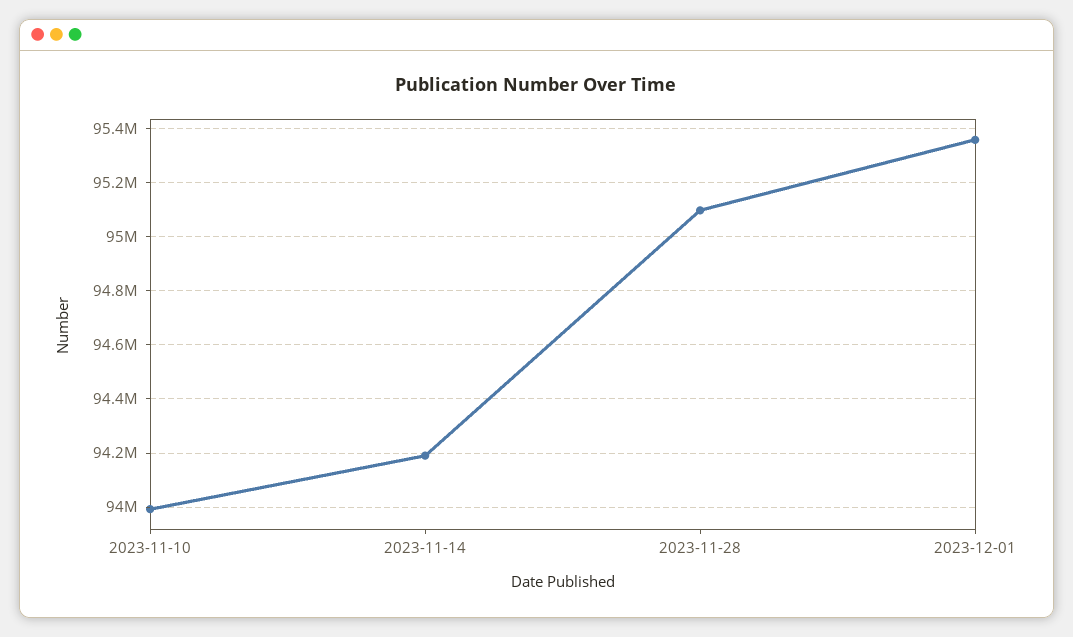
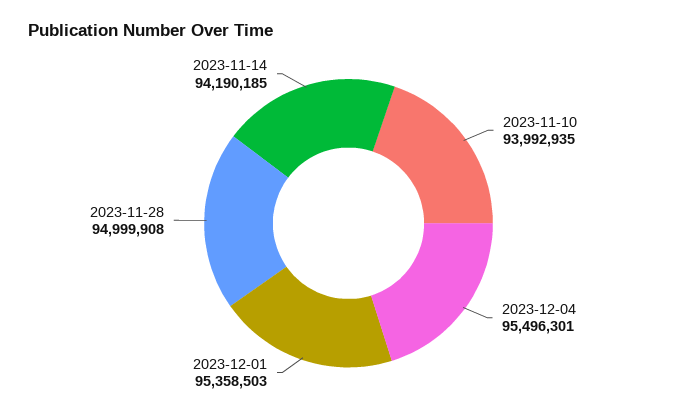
2023-11-28: 95100000 -> 94999908
2023-12-04: none -> 95496301

